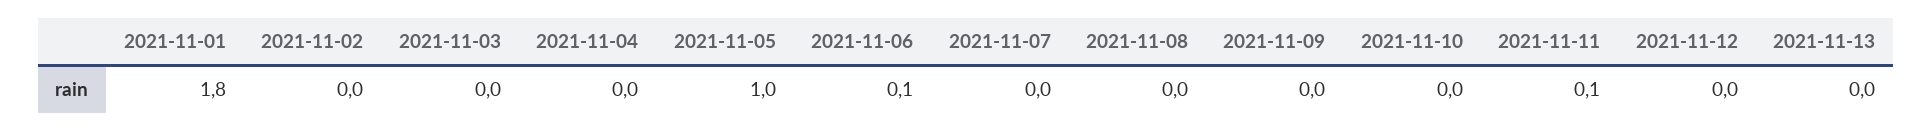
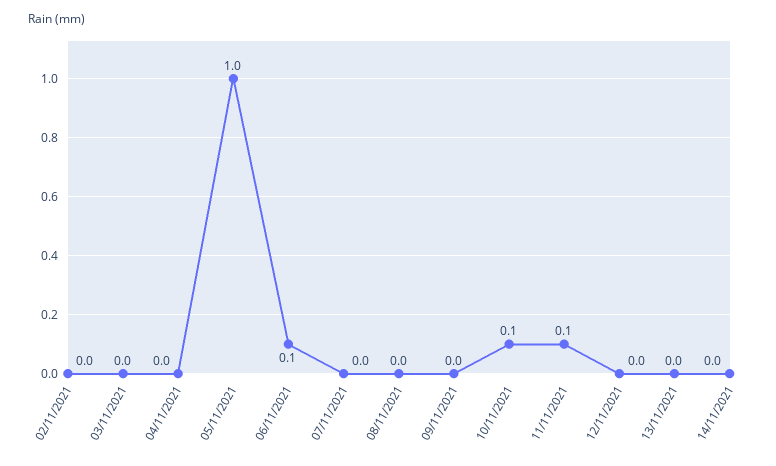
2021-11-01: 1.8 -> none
2021-11-10: 0 -> 0.1
14/11/2021: none -> 0

